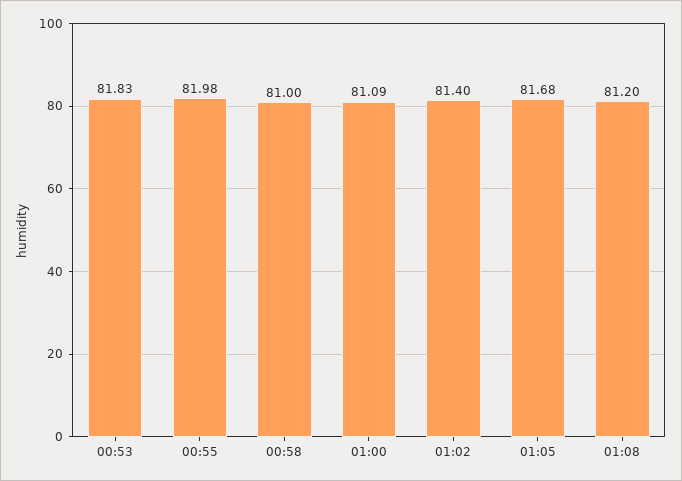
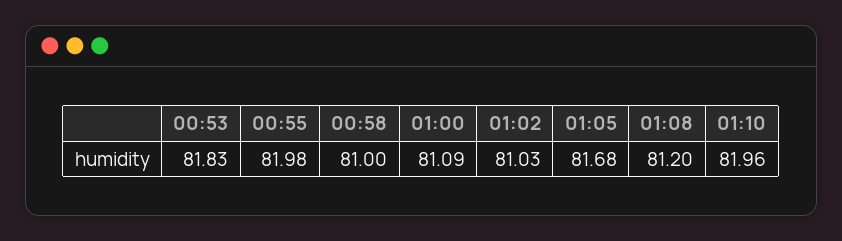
01:02: 81.4 -> 81.03
01:10: none -> 81.96

